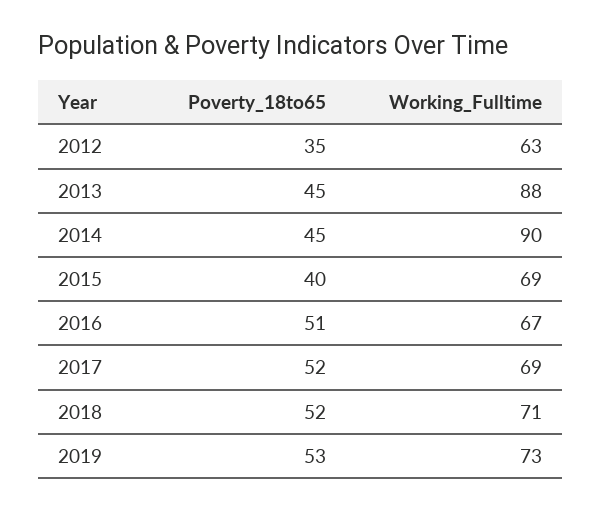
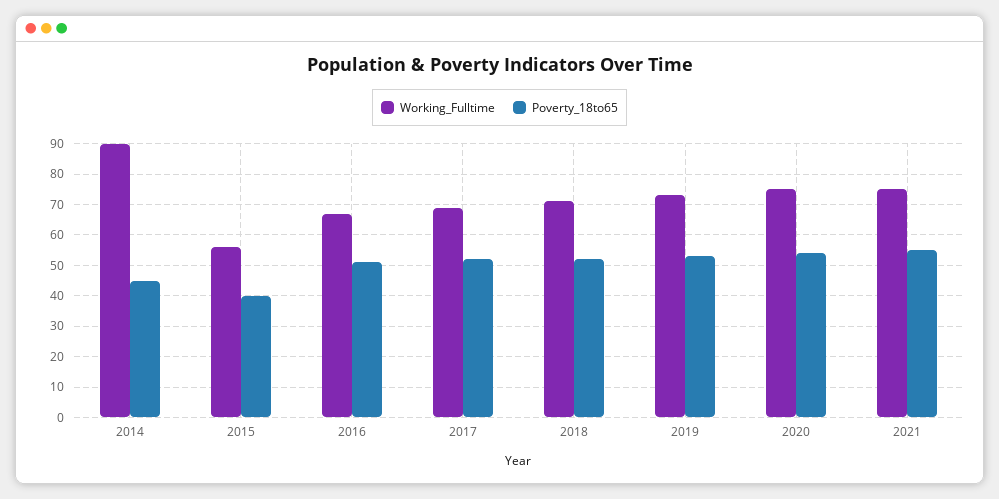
Poverty_18to65, 2012: 35 -> none
Working_Fulltime, 2012: 63 -> none
Poverty_18to65, 2013: 45 -> none
Working_Fulltime, 2013: 88 -> none
Working_Fulltime, 2015: 69 -> 55
Working_Fulltime, 2020: none -> 75
Poverty_18to65, 2020: none -> 55
Working_Fulltime, 2021: none -> 75
Poverty_18to65, 2021: none -> 55

